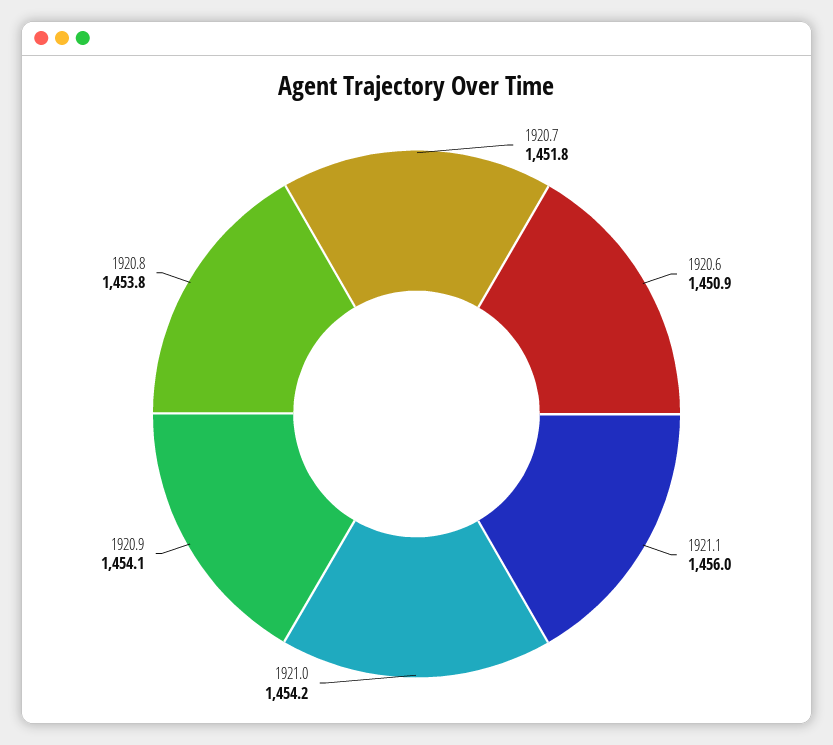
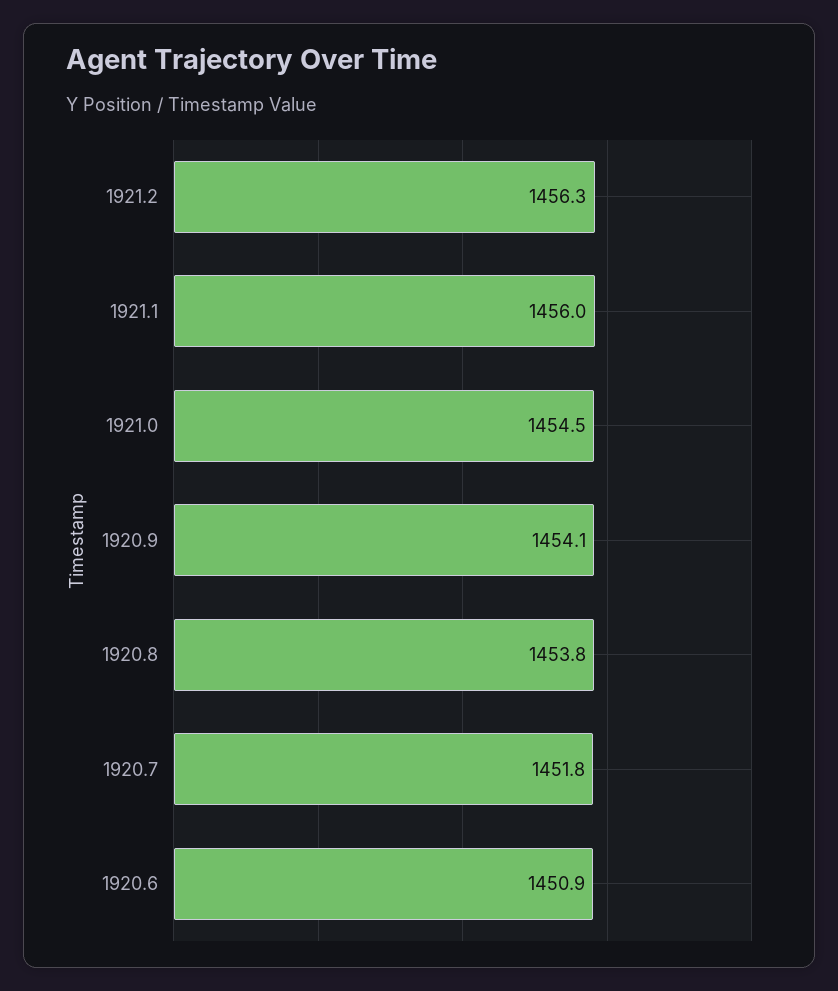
1921.0: 1454.2 -> 1454.5
1921.2: none -> 1456.3

